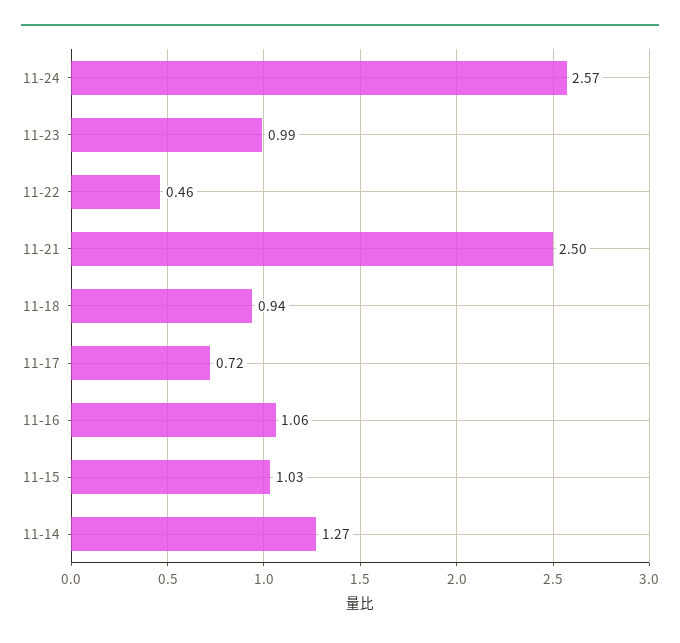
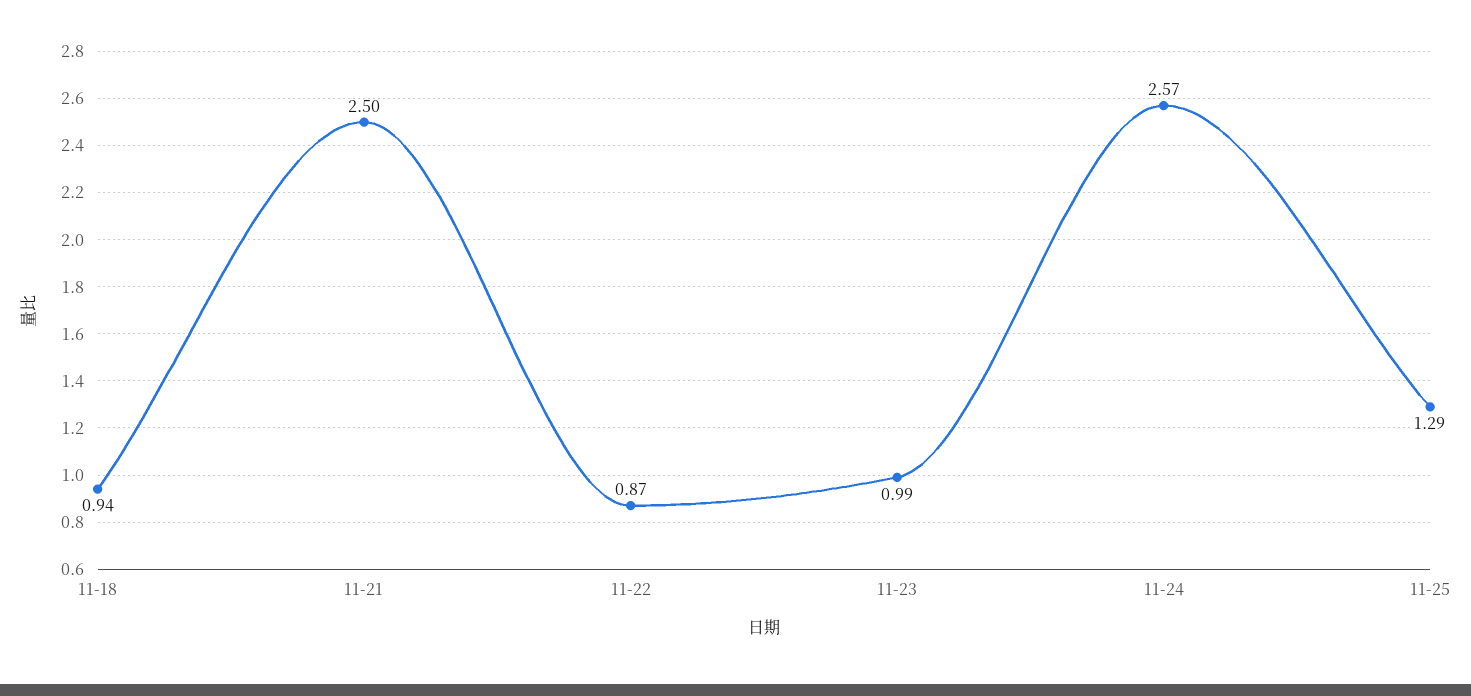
11-22: 0.46 -> 0.87
11-17: 0.72 -> none
11-16: 1.06 -> none
11-15: 1.03 -> none
11-14: 1.27 -> none
11-25: none -> 1.29

